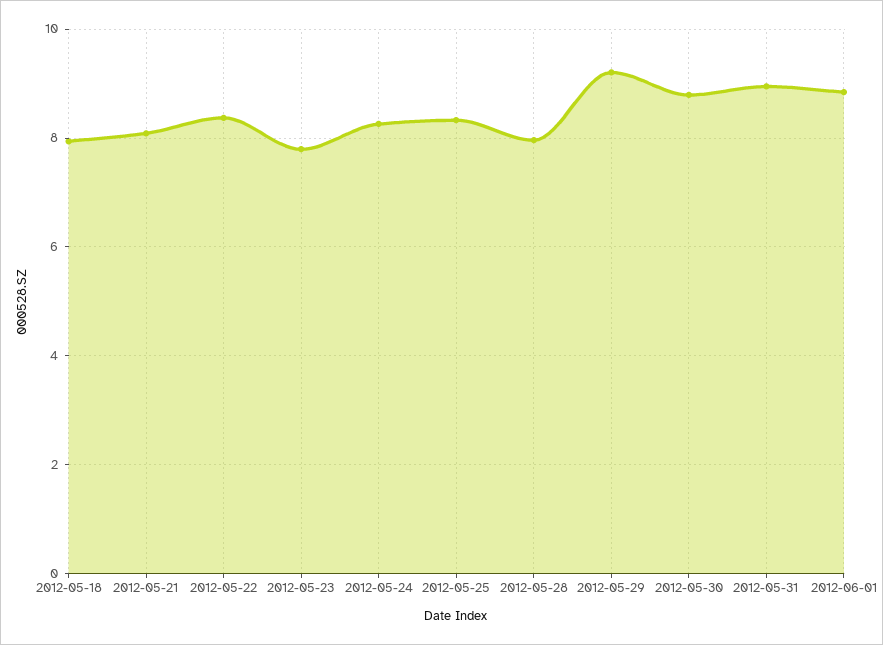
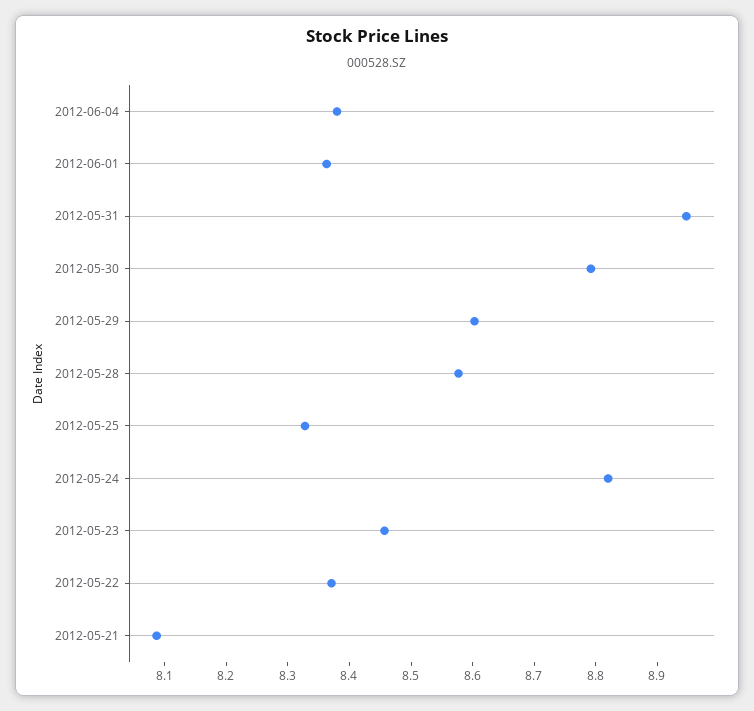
2012-05-18: 8 -> none
2012-05-23: 7.8 -> 8.46
2012-05-24: 8.2 -> 8.82
2012-05-28: 8 -> 8.58
2012-05-29: 9.2 -> 8.6
2012-06-01: 8.8 -> 8.36
2012-06-04: none -> 8.38

